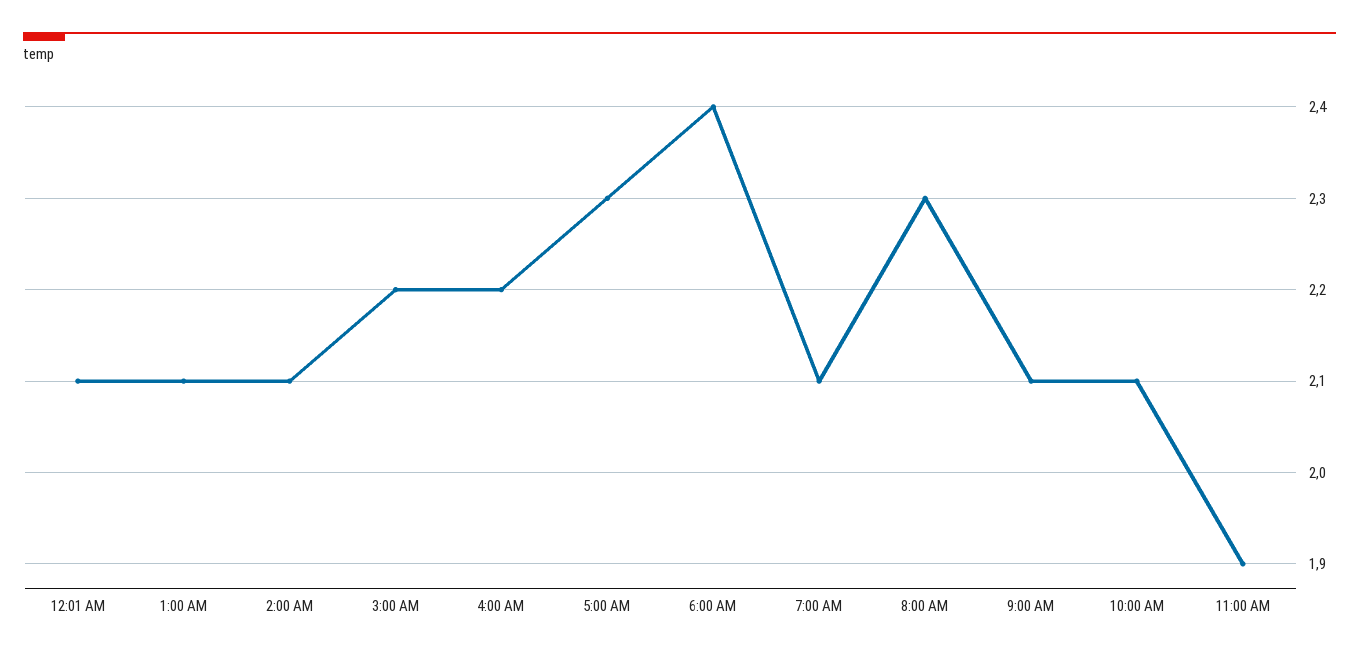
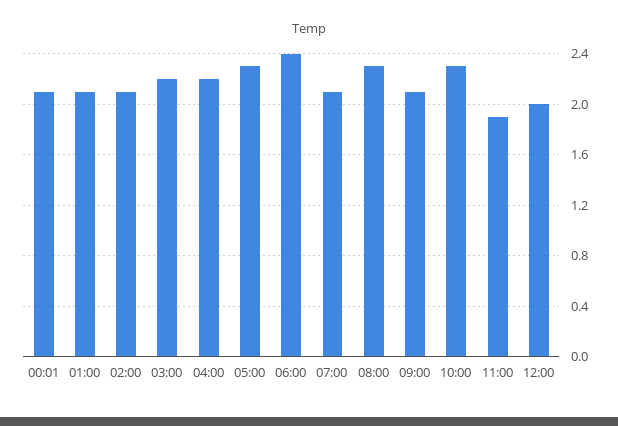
10:00 AM: 2.1 -> 2.3
12:00: none -> 2

